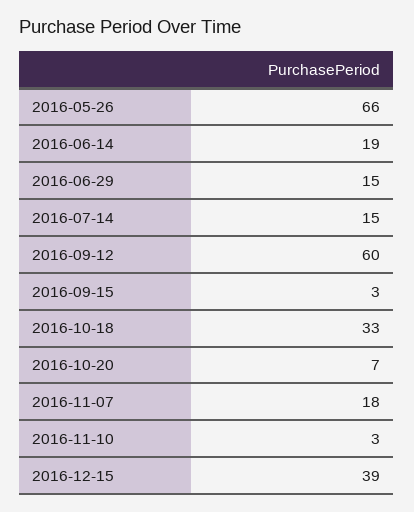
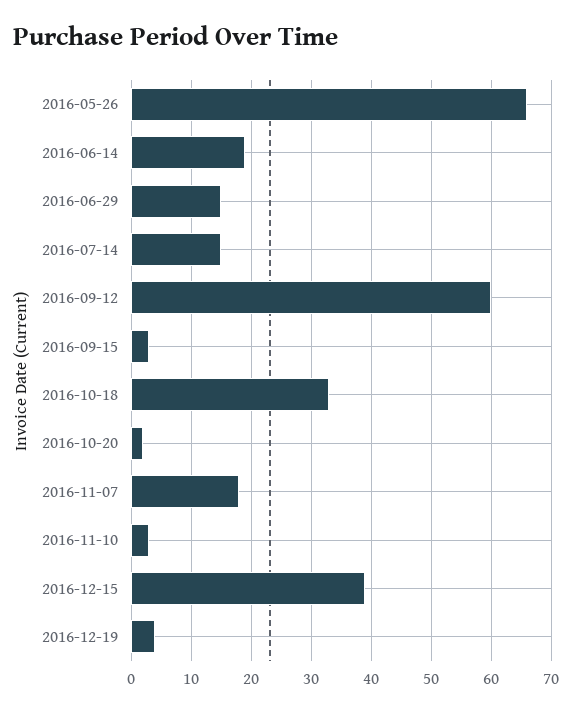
2016-10-20: 7 -> 2
2016-12-19: none -> 4

